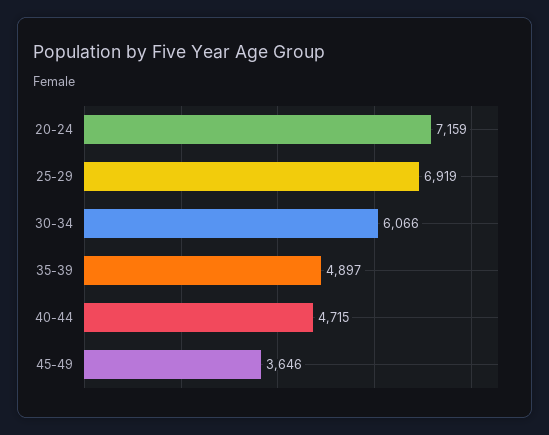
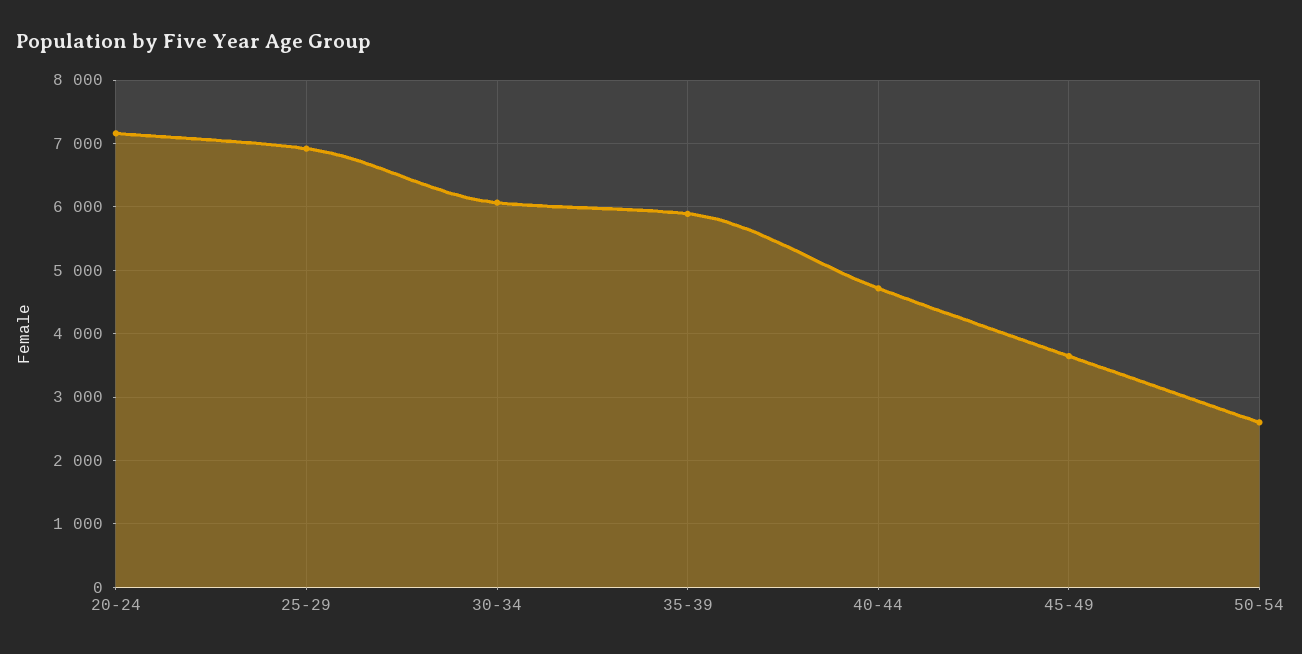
35-39: 4897 -> 5900
50-54: none -> 2600

